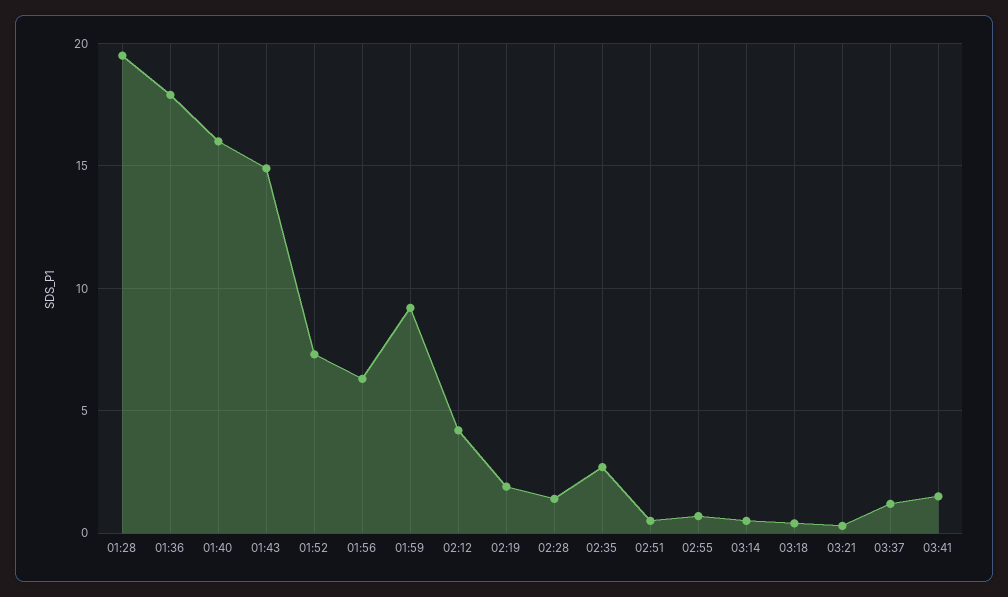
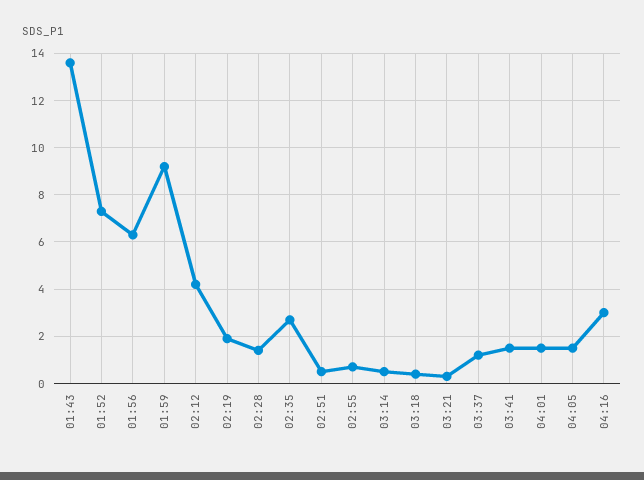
01:28: 19.5 -> none
01:36: 18 -> none
01:40: 16 -> none
01:43: 15 -> 13.5
04:01: none -> 1.5
04:05: none -> 1.5
04:16: none -> 3

